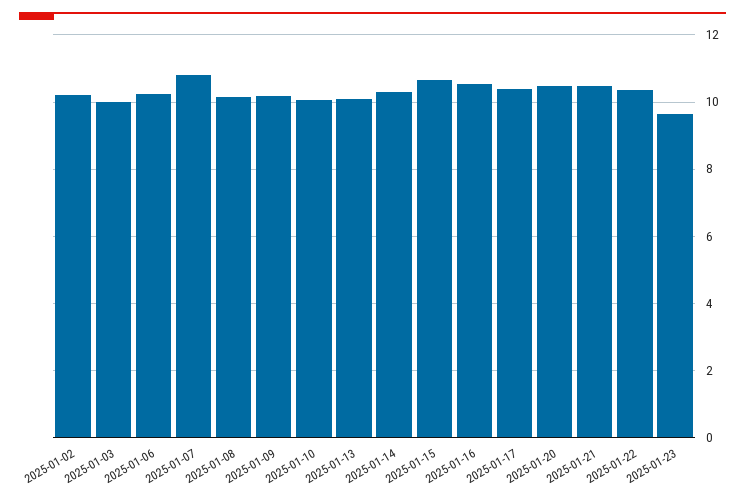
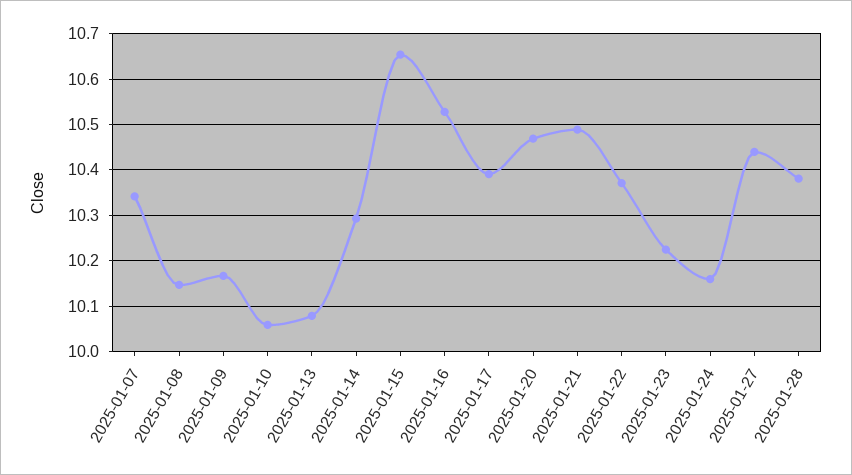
2025-01-02: 10.2 -> none
2025-01-03: 10 -> none
2025-01-06: 10.2 -> none
2025-01-07: 10.8 -> 10.34
2025-01-23: 9.6 -> 10.22
2025-01-24: none -> 10.16
2025-01-27: none -> 10.44
2025-01-28: none -> 10.38

